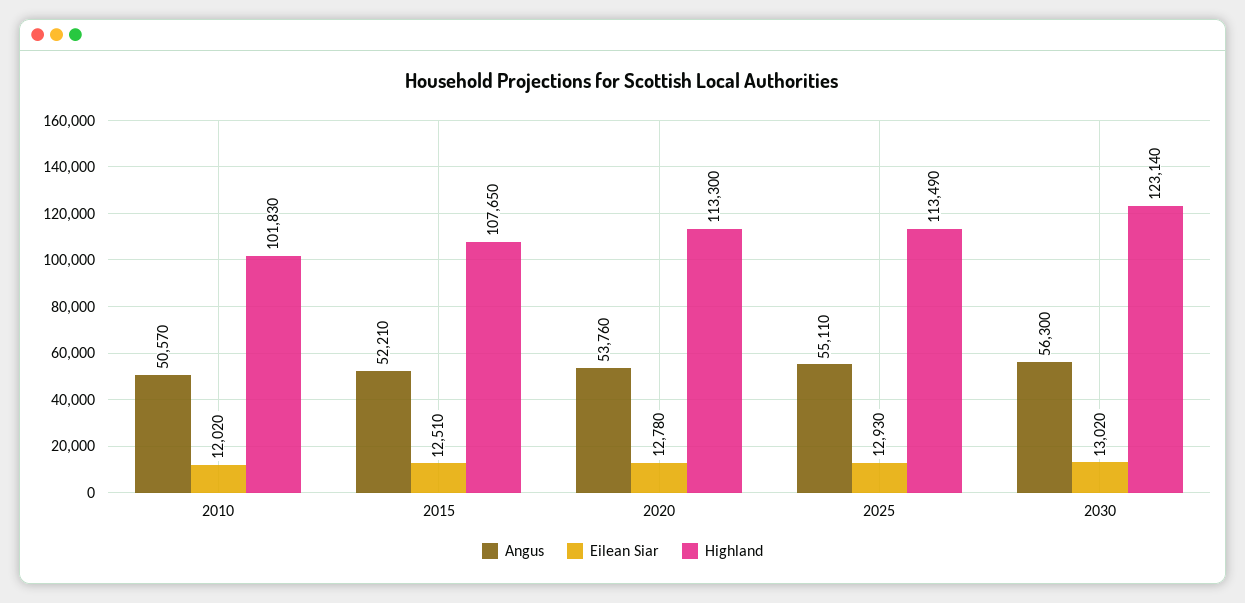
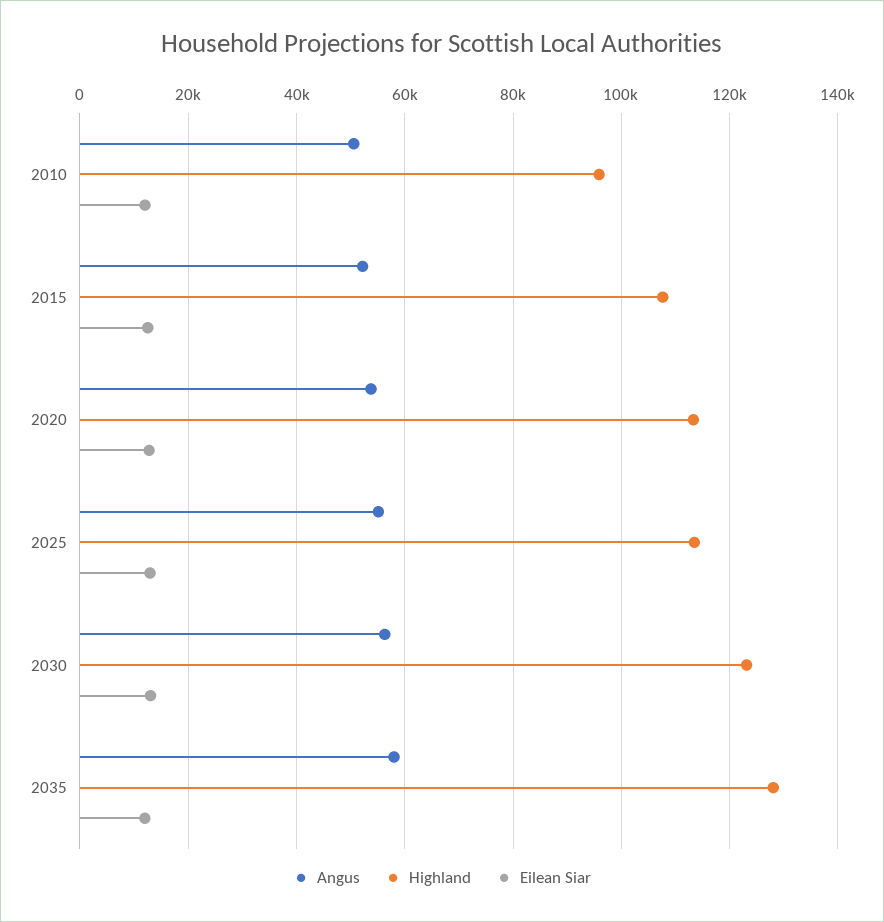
Highland, 2010: 101830 -> 96000
Angus, 2035: none -> 58000
Highland, 2035: none -> 128000
Eilean Siar, 2035: none -> 12000

